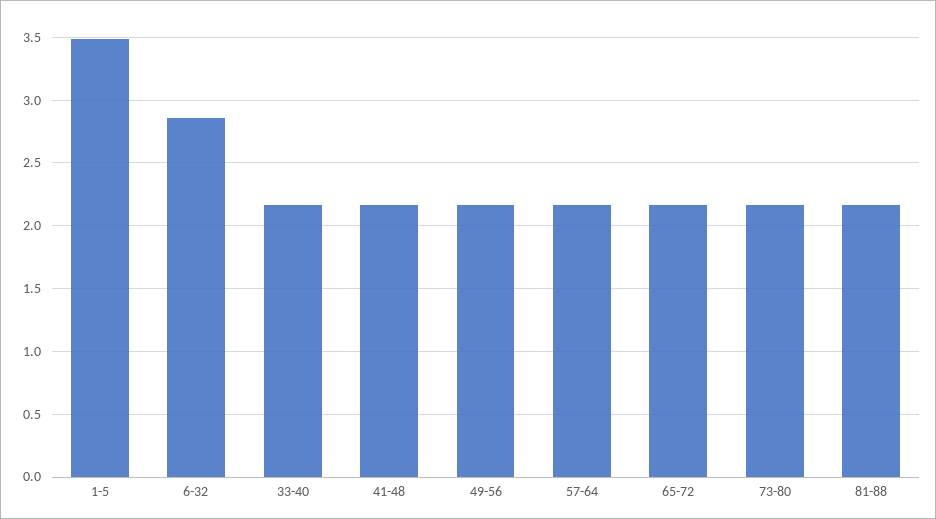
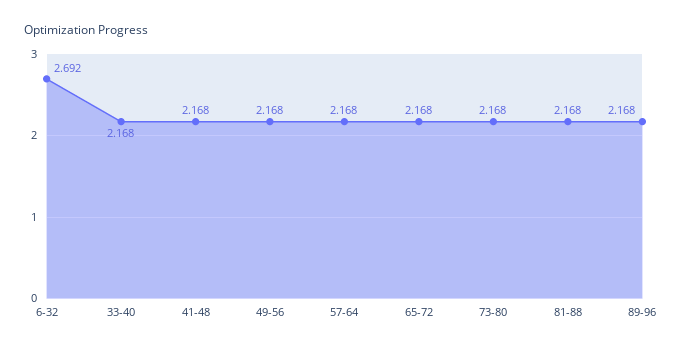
1-5: 3.5 -> none
6-32: 2.85 -> 2.692
89-96: none -> 2.168

